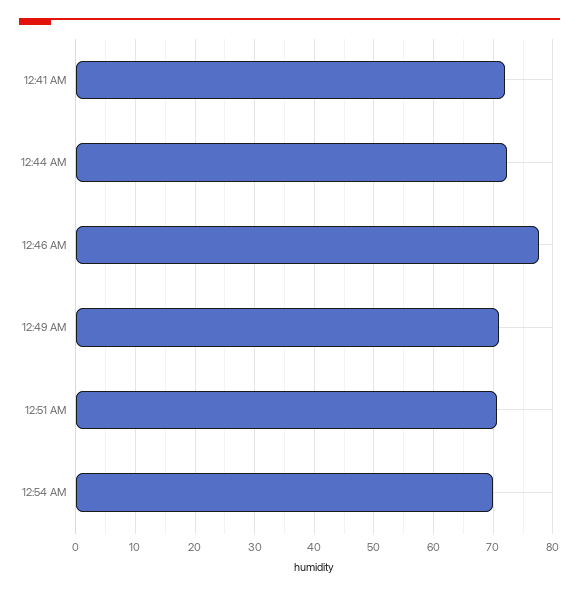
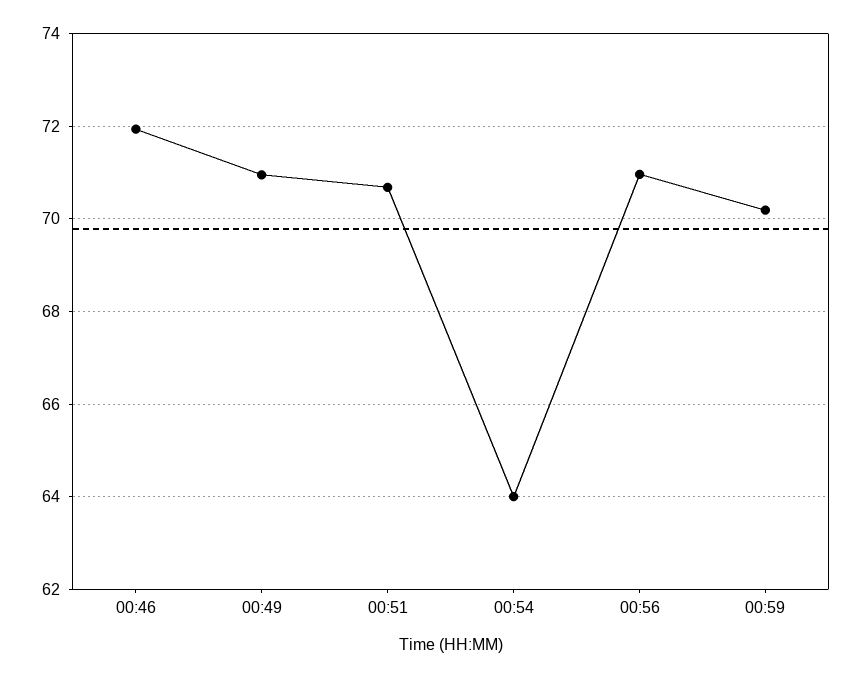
12:41 AM: 72 -> none
12:44 AM: 72 -> none
12:46 AM: 78 -> 72
12:54 AM: 70 -> 64
00:56: none -> 71
00:59: none -> 70.2

